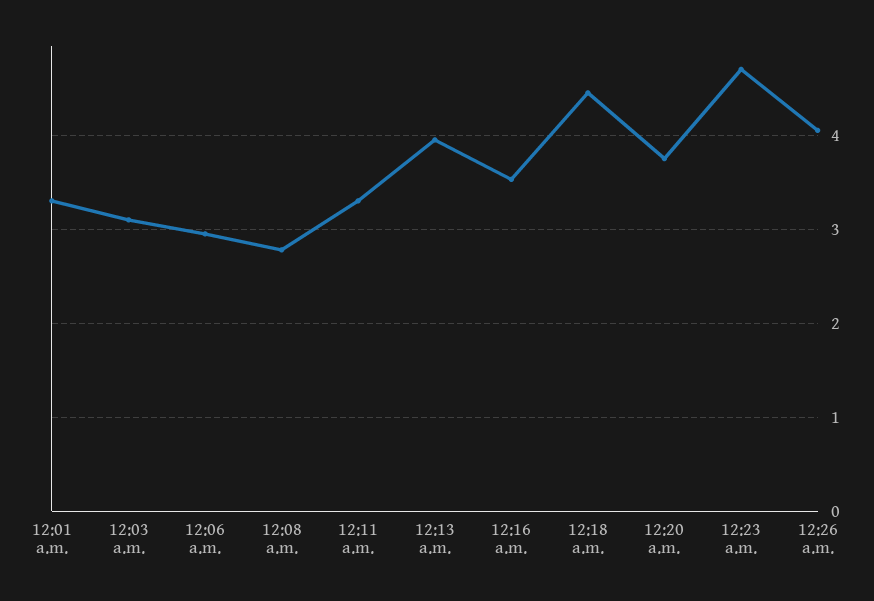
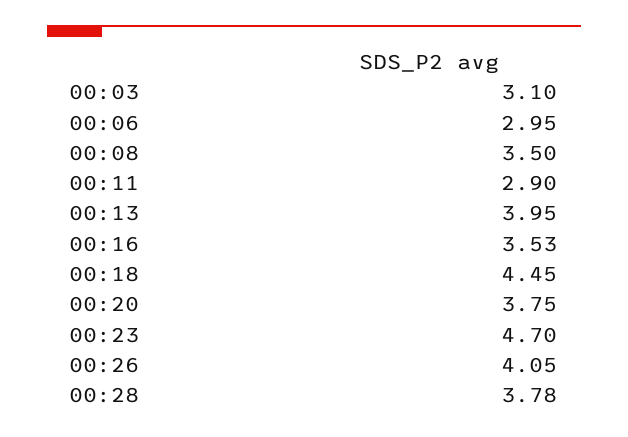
12:01 a.m.: 3.3 -> none
12:08 a.m.: 2.8 -> 3.5
12:11 a.m.: 3.3 -> 2.9
00:28: none -> 3.78

